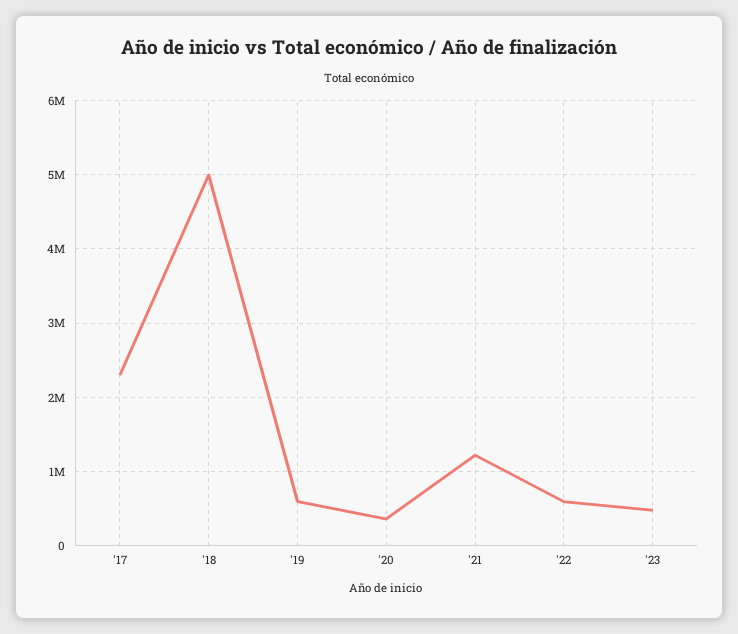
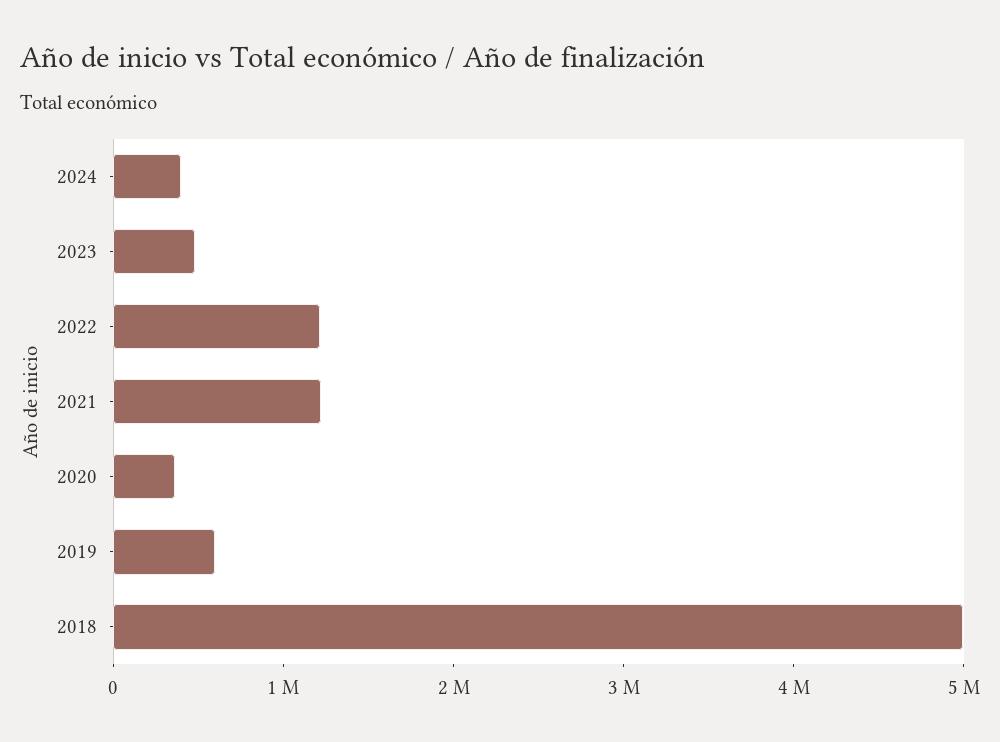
'17: 2300000 -> none
'22: 600000 -> 1200000
2024: none -> 400000

